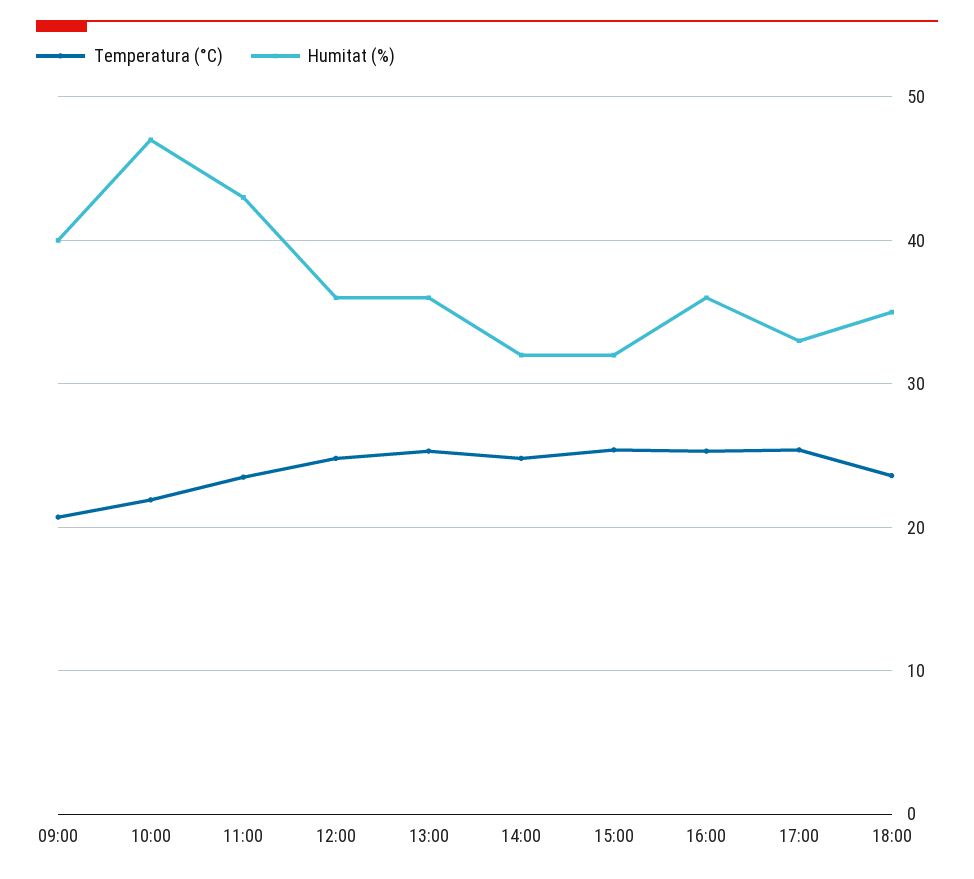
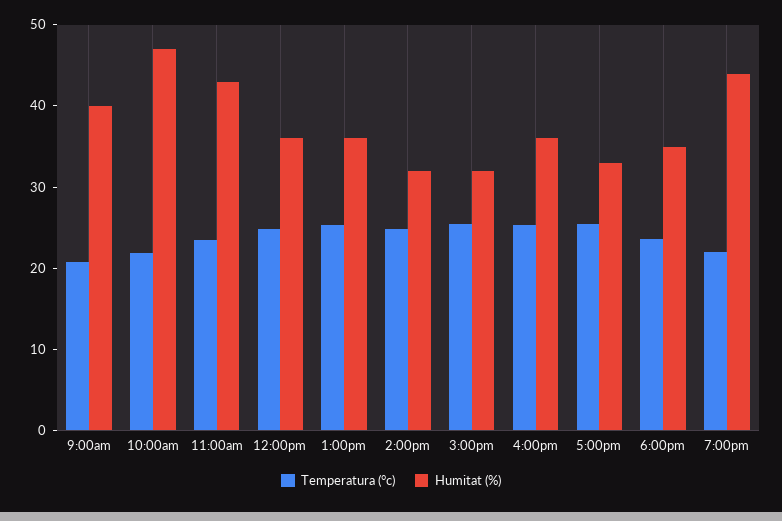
Temperatura (°C), 7:00pm: none -> 22
Humitat (%), 7:00pm: none -> 44

